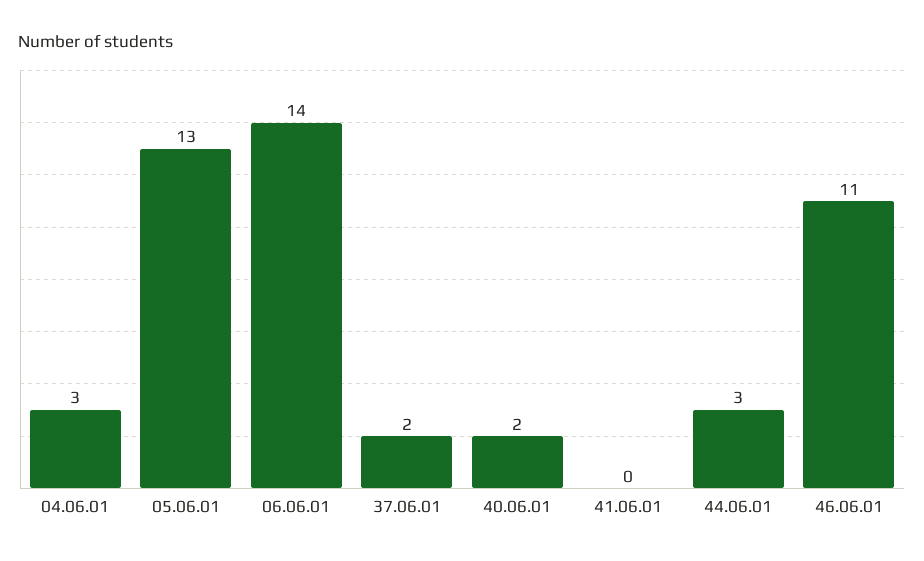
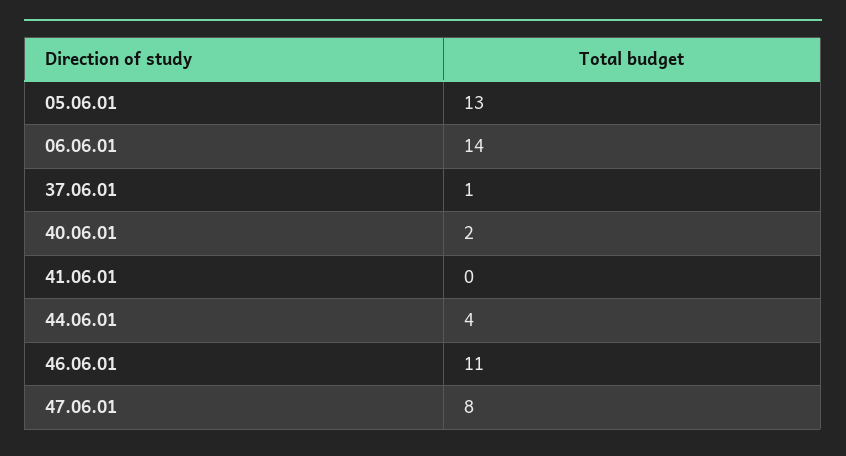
04.06.01: 3 -> none
37.06.01: 2 -> 1
44.06.01: 3 -> 4
47.06.01: none -> 8

